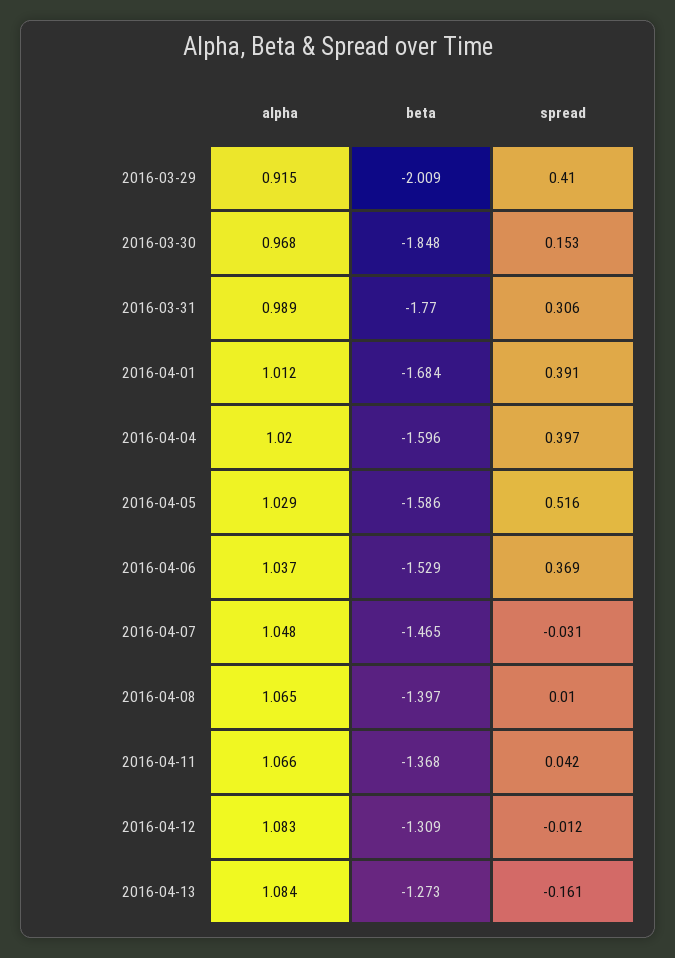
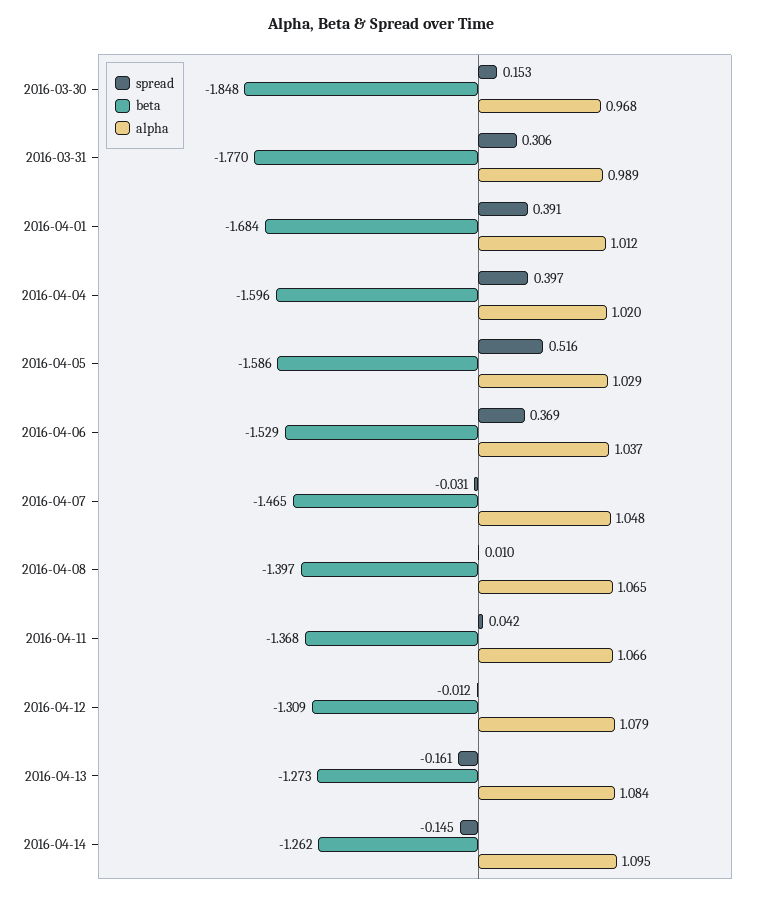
alpha, 2016-03-29: 0.915 -> none
beta, 2016-03-29: -2.009 -> none
spread, 2016-03-29: 0.41 -> none
alpha, 2016-04-12: 1.083 -> 1.079
spread, 2016-04-14: none -> -0.145
beta, 2016-04-14: none -> -1.262
alpha, 2016-04-14: none -> 1.095

